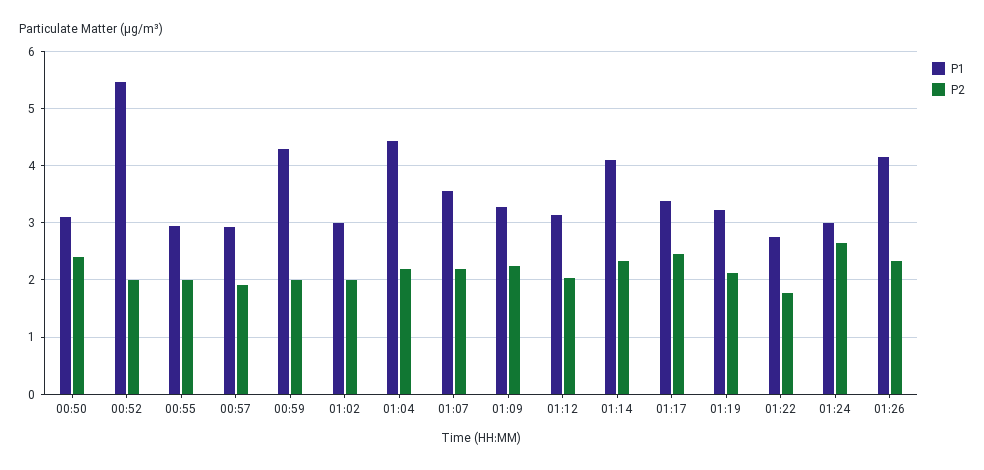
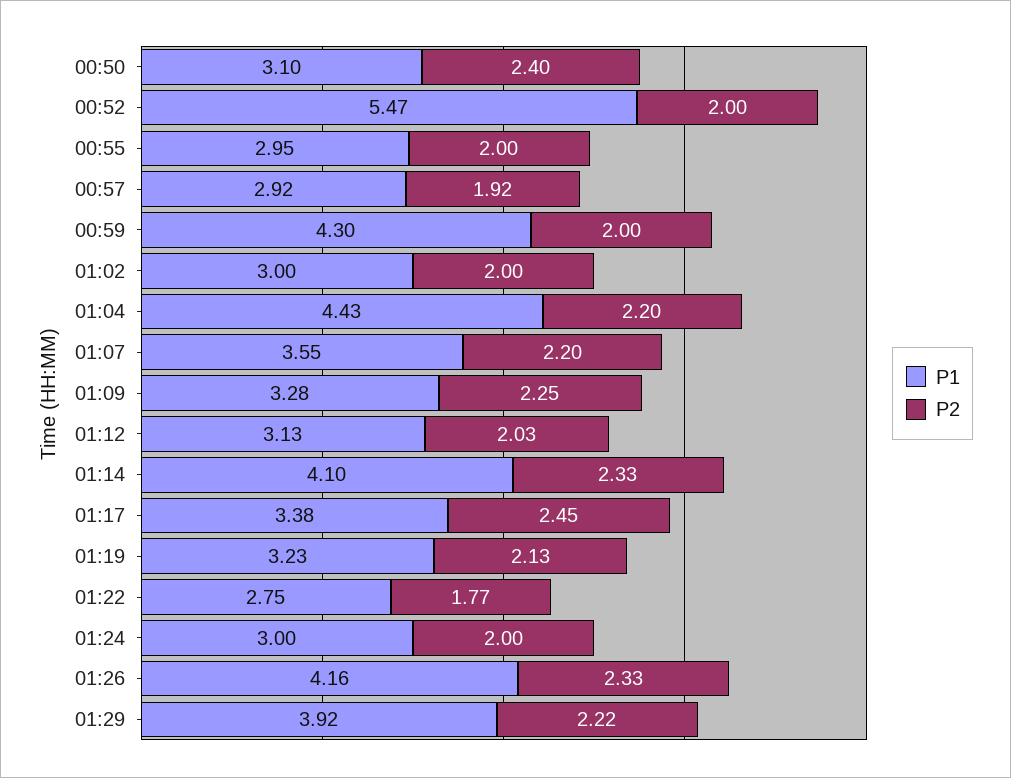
P2, 01:24: 2.6 -> 2
P1, 01:29: none -> 3.92
P2, 01:29: none -> 2.22

